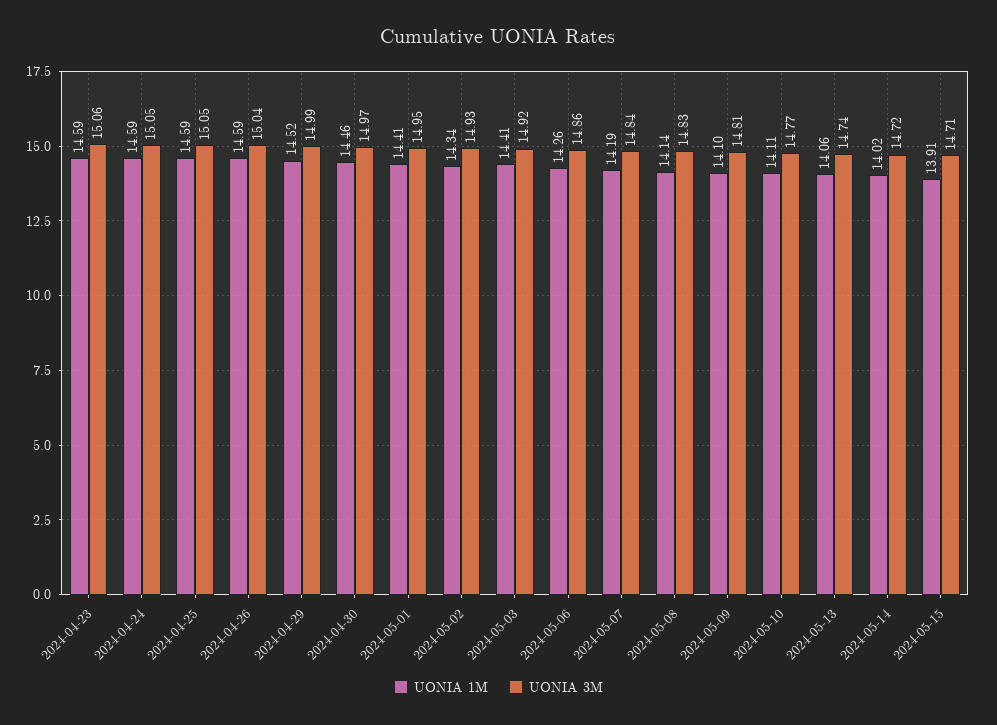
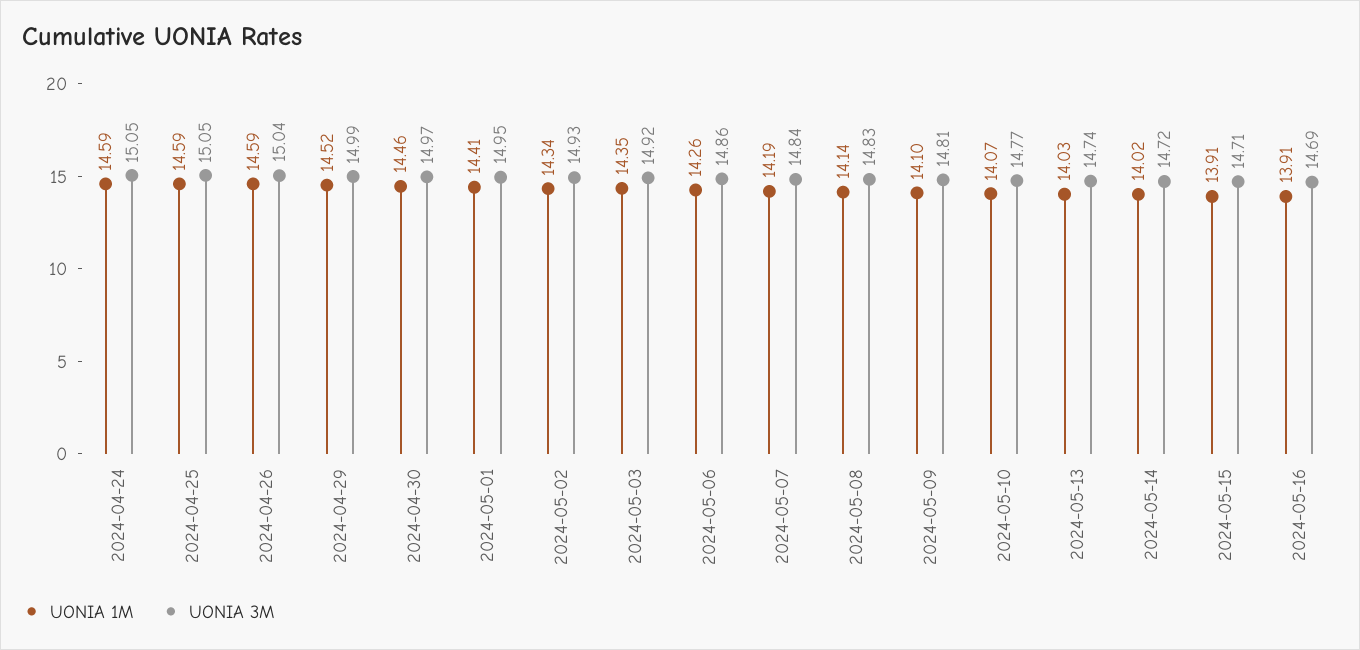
UONIA 1M, 2024-04-23: 14.59 -> none
UONIA 3M, 2024-04-23: 15.06 -> none
UONIA 1M, 2024-05-03: 14.41 -> 14.35
UONIA 1M, 2024-05-10: 14.11 -> 14.07
UONIA 1M, 2024-05-13: 14.06 -> 14.03
UONIA 1M, 2024-05-16: none -> 13.91
UONIA 3M, 2024-05-16: none -> 14.69

